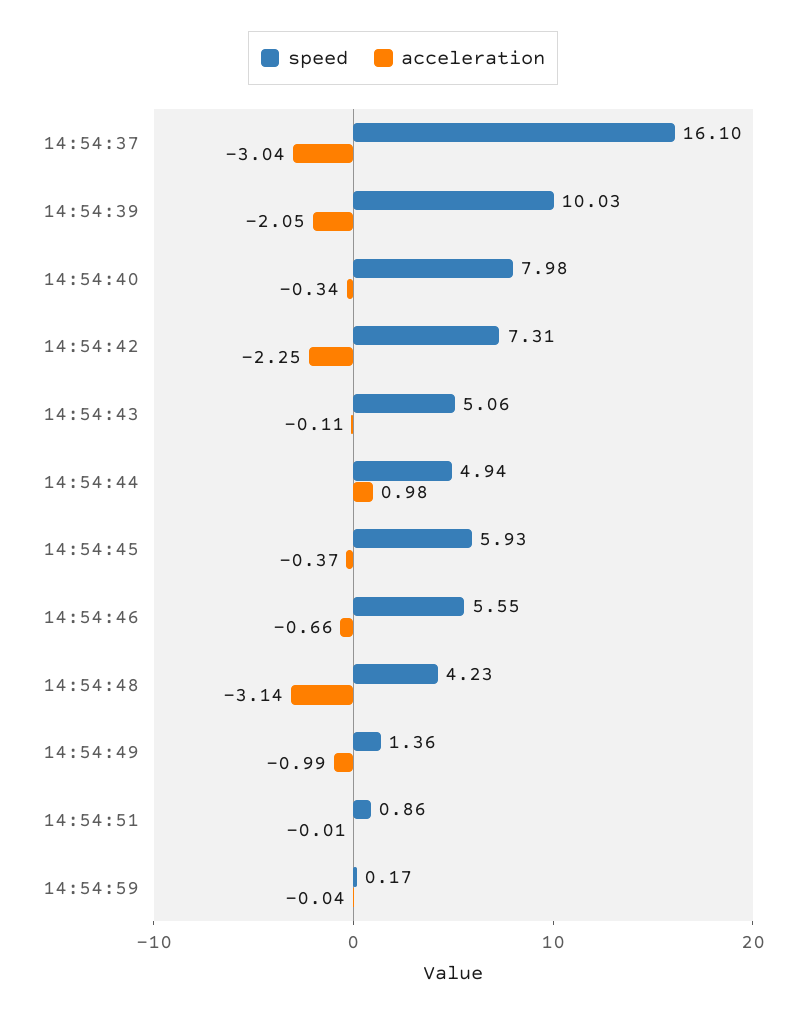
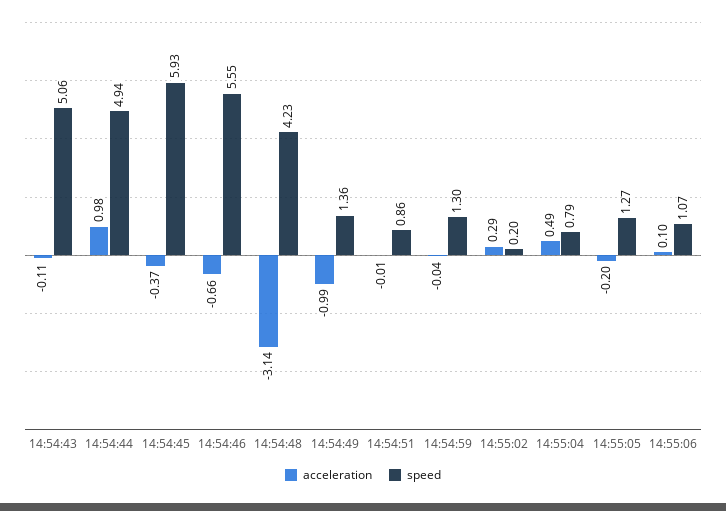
speed, 14:54:37: 16.1 -> none
acceleration, 14:54:37: -3.04 -> none
speed, 14:54:39: 10.03 -> none
acceleration, 14:54:39: -2.05 -> none
speed, 14:54:40: 7.98 -> none
acceleration, 14:54:40: -0.34 -> none
speed, 14:54:42: 7.31 -> none
acceleration, 14:54:42: -2.25 -> none
speed, 14:54:59: 0.17 -> 1.3
acceleration, 14:55:02: none -> 0.29
speed, 14:55:02: none -> 0.2
acceleration, 14:55:04: none -> 0.49
speed, 14:55:04: none -> 0.79
acceleration, 14:55:05: none -> -0.2
speed, 14:55:05: none -> 1.27
acceleration, 14:55:06: none -> 0.1
speed, 14:55:06: none -> 1.07

